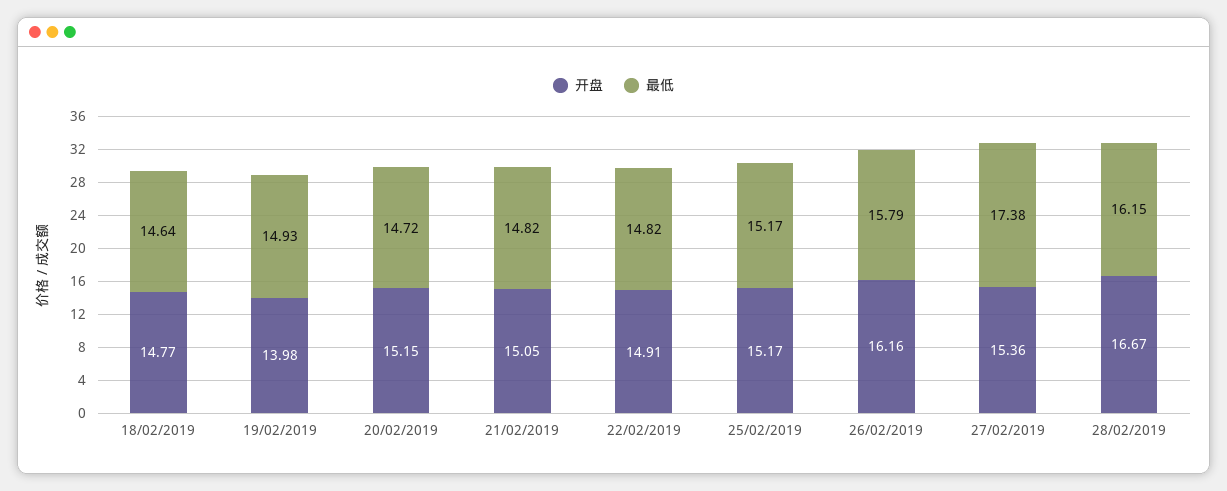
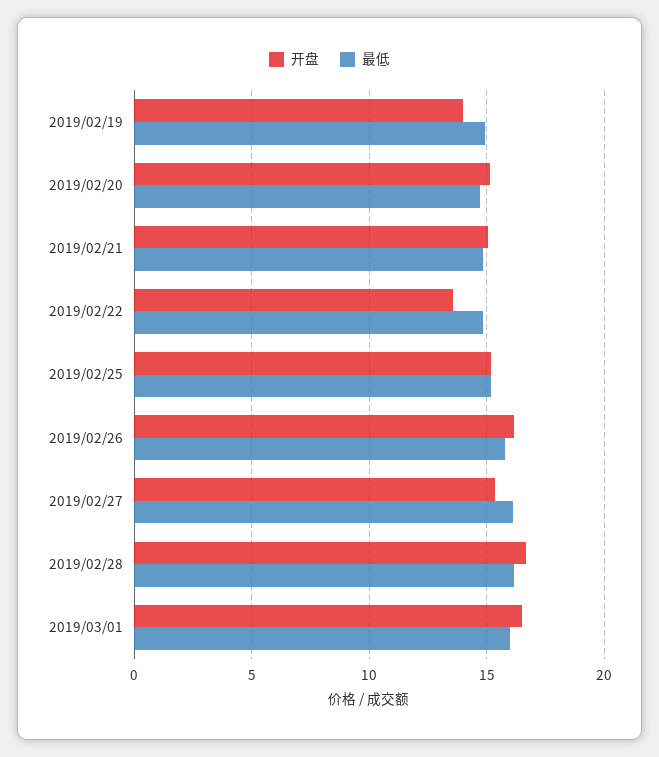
开盘, 18/02/2019: 14.77 -> none
最低, 18/02/2019: 14.64 -> none
开盘, 22/02/2019: 14.91 -> 13.5
最低, 27/02/2019: 17.38 -> 16
开盘, 2019/03/01: none -> 16.5
最低, 2019/03/01: none -> 16

